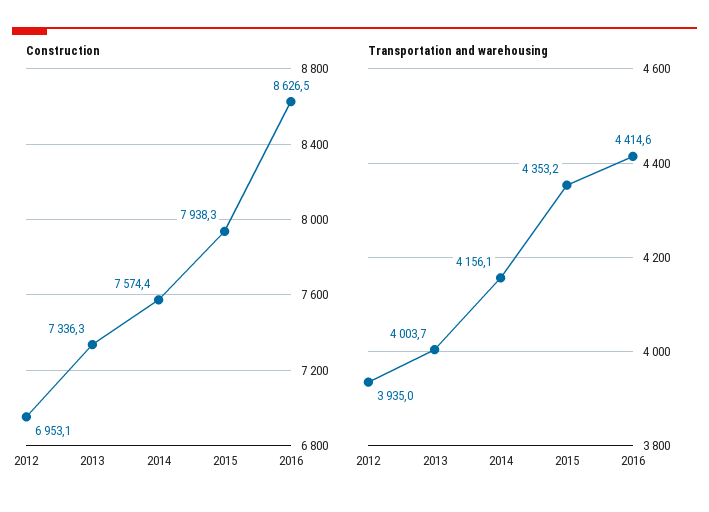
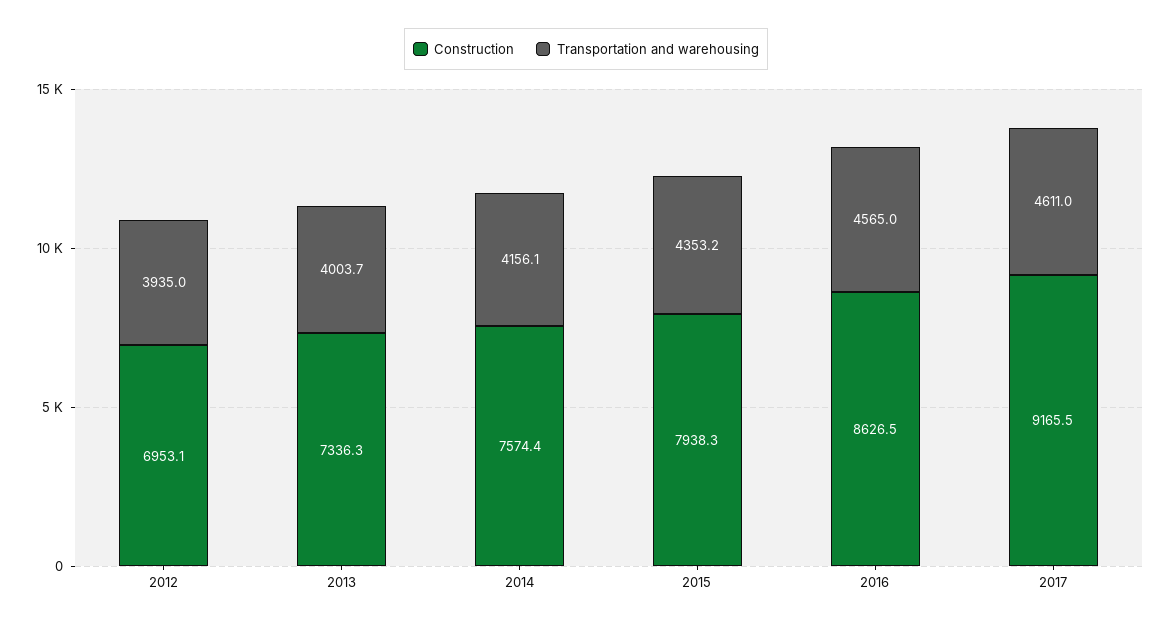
Transportation and warehousing, 2016: 4414.6 -> 4565
Construction, 2017: none -> 9165.5
Transportation and warehousing, 2017: none -> 4611

